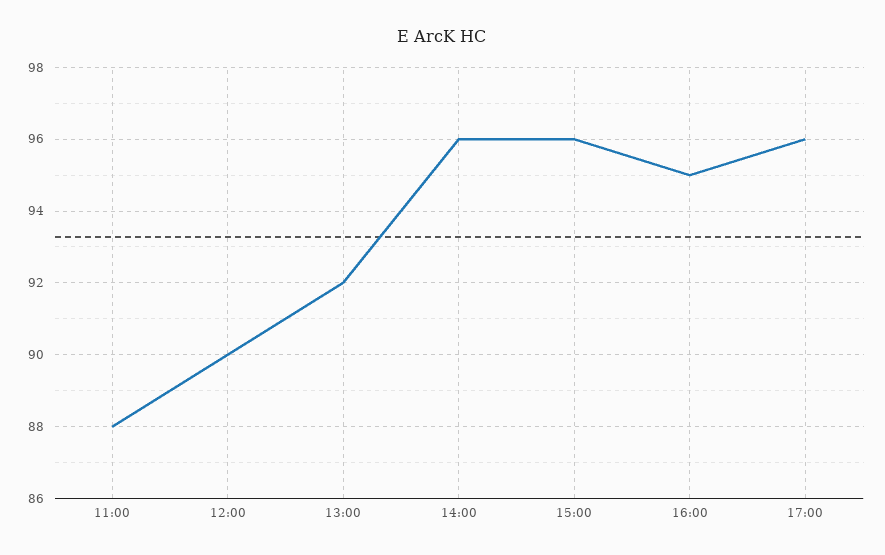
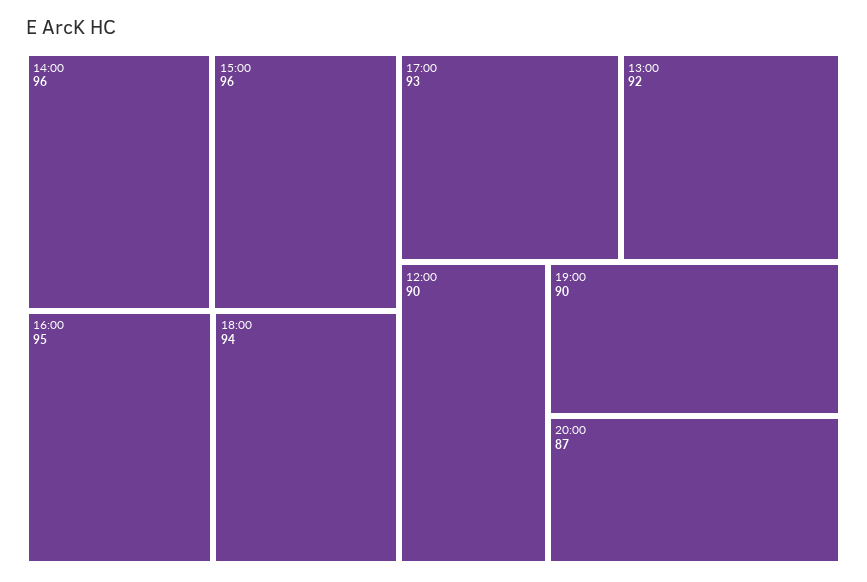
11:00: 88 -> none
17:00: 96 -> 93
18:00: none -> 94
19:00: none -> 90
20:00: none -> 87

